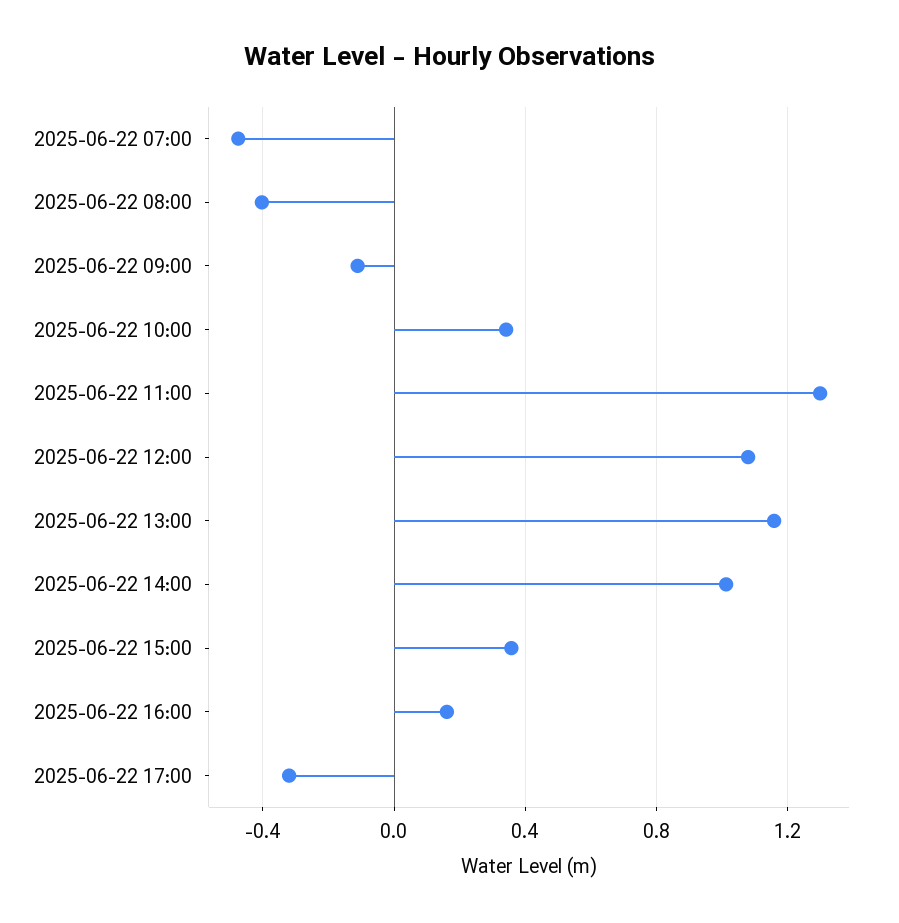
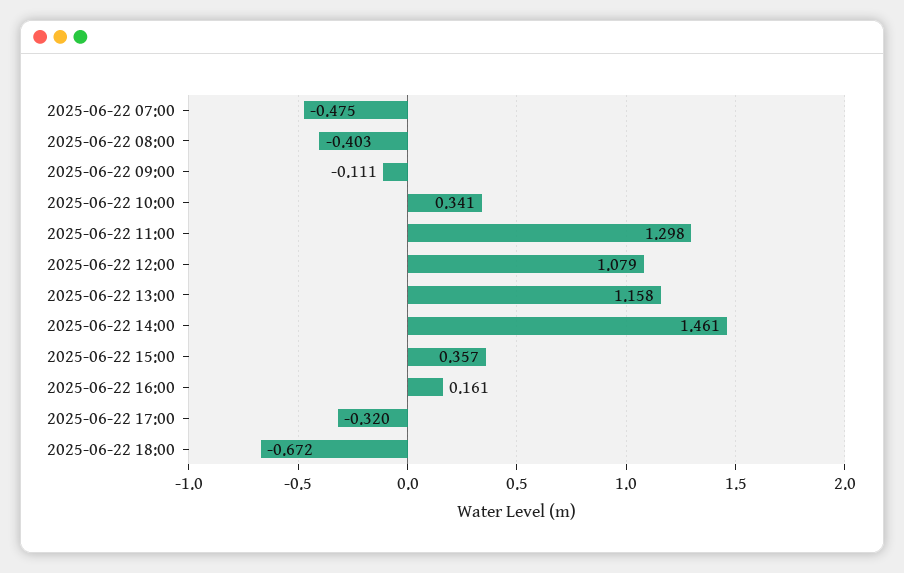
2025-06-22 14:00: 1 -> 1.461
2025-06-22 18:00: none -> -0.672

